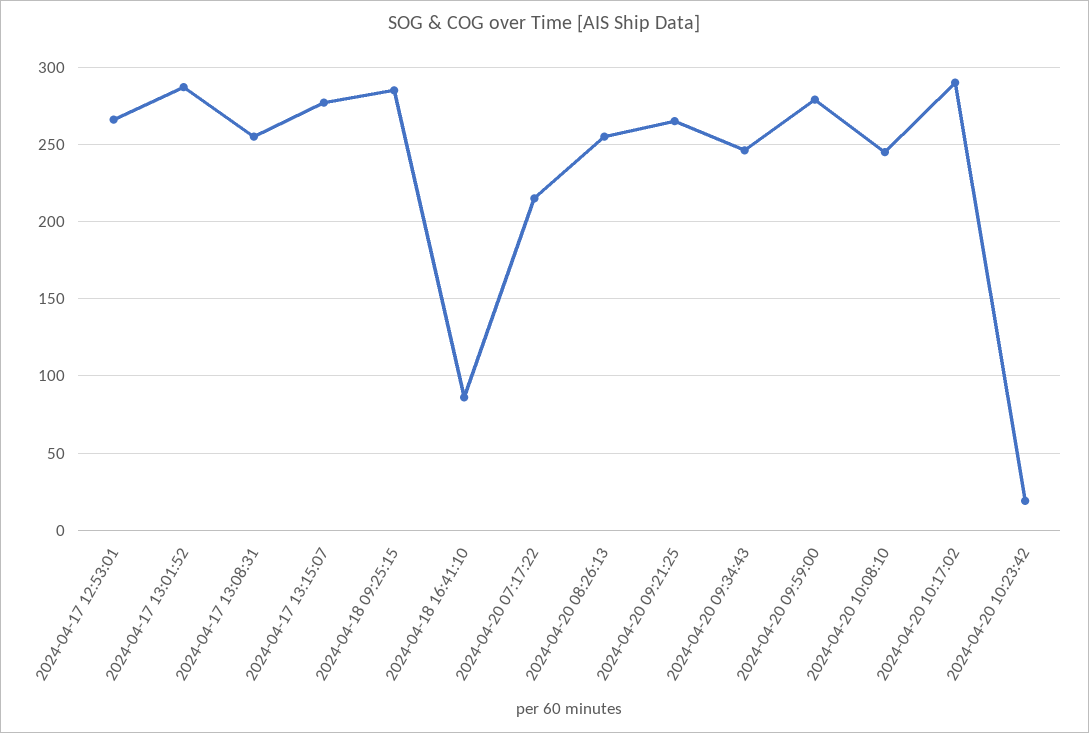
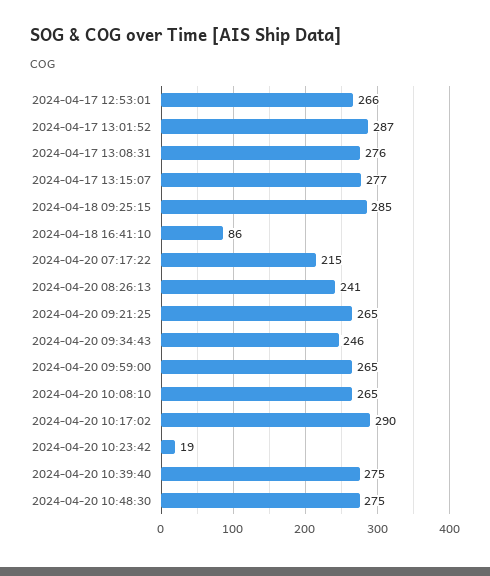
2024-04-17 13:08:31: 255 -> 276
2024-04-20 08:26:13: 255 -> 241
2024-04-20 09:59:00: 280 -> 265
2024-04-20 10:08:10: 245 -> 265
2024-04-20 10:39:40: none -> 275
2024-04-20 10:48:30: none -> 275

